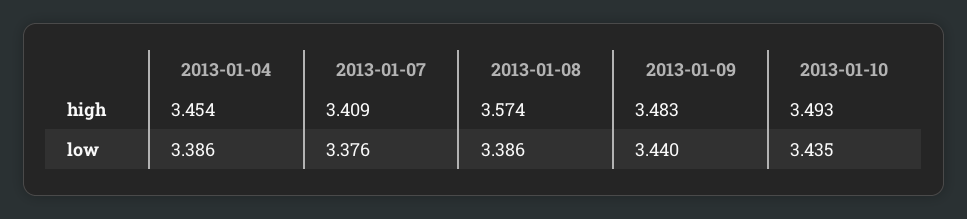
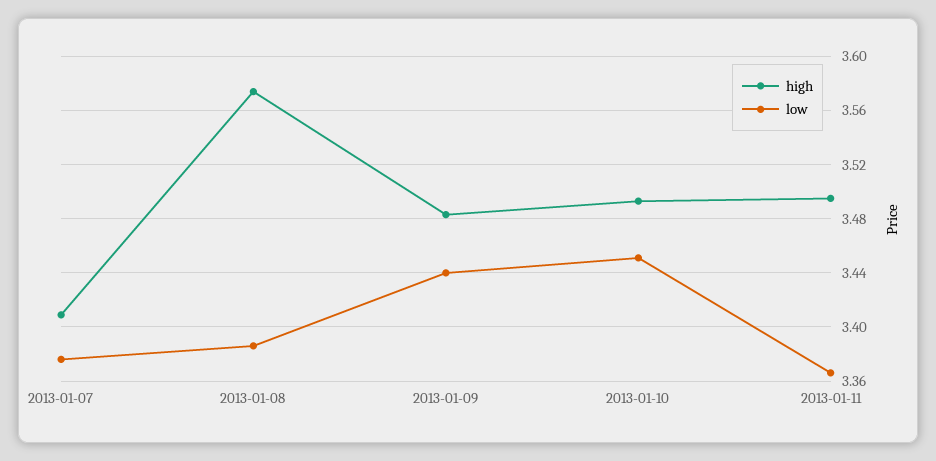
high, 2013-01-04: 3.454 -> none
low, 2013-01-04: 3.386 -> none
low, 2013-01-10: 3.435 -> 3.45
high, 2013-01-11: none -> 3.495
low, 2013-01-11: none -> 3.365

